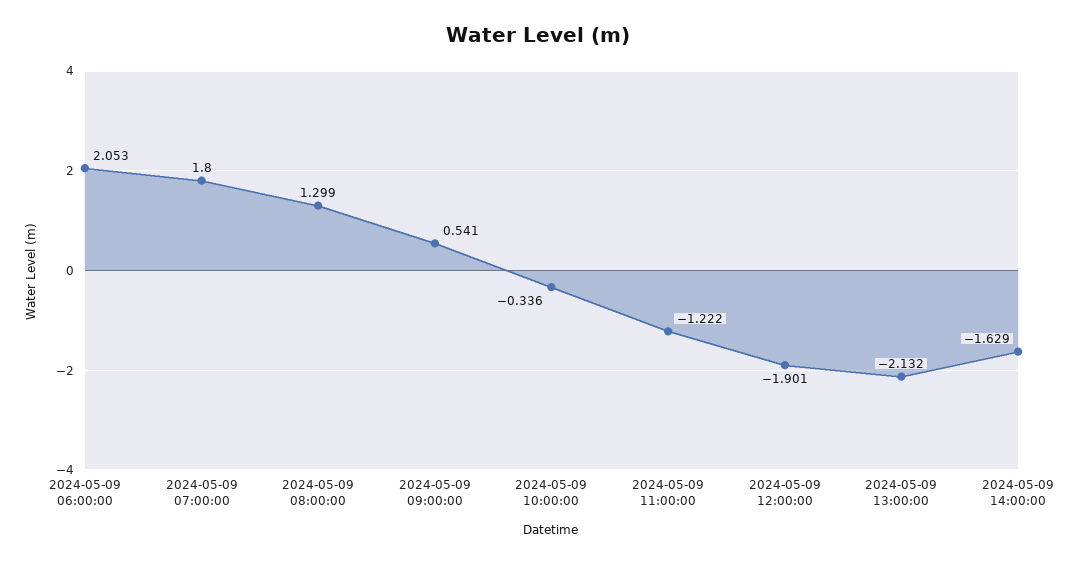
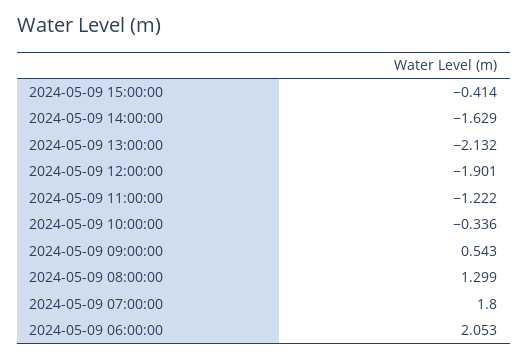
2024-05-09 09:00:00: 0.541 -> 0.543
2024-05-09 15:00:00: none -> -0.414

